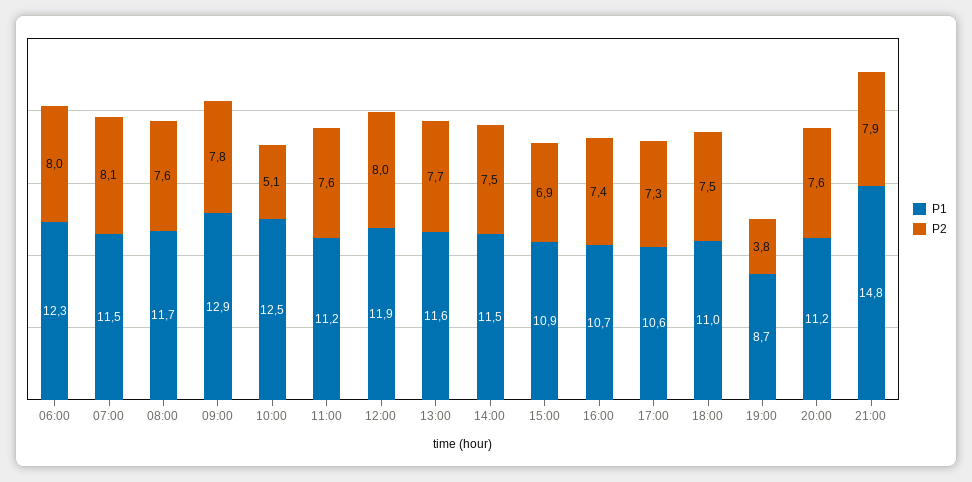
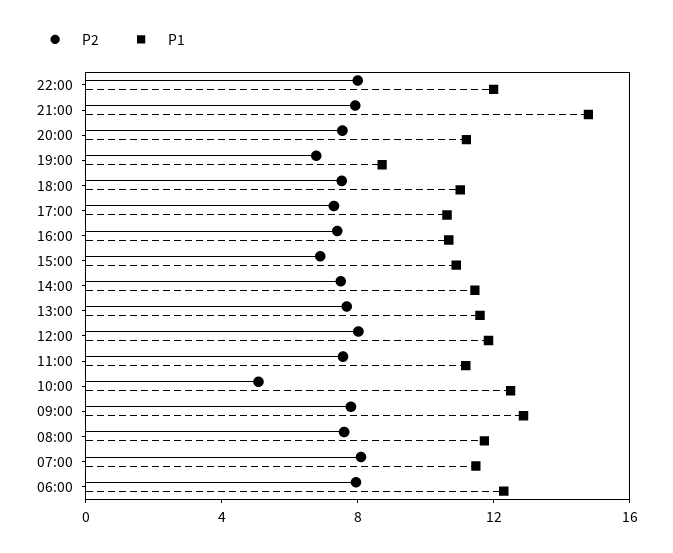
P2, 19:00: 3.8 -> 7
P2, 22:00: none -> 8
P1, 22:00: none -> 12

